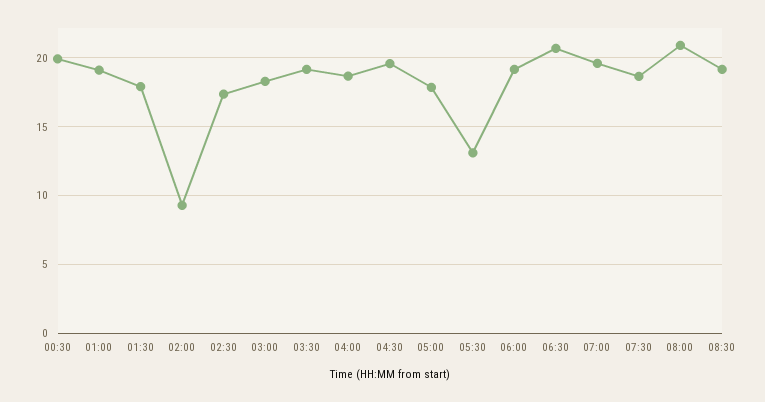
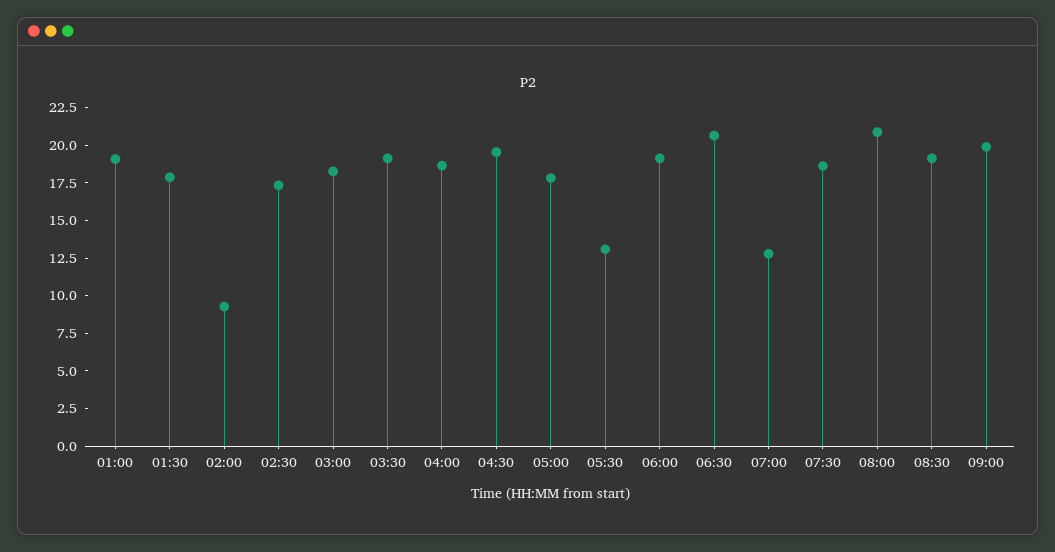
00:30: 20 -> none
07:00: 19.5 -> 12.5
09:00: none -> 20

